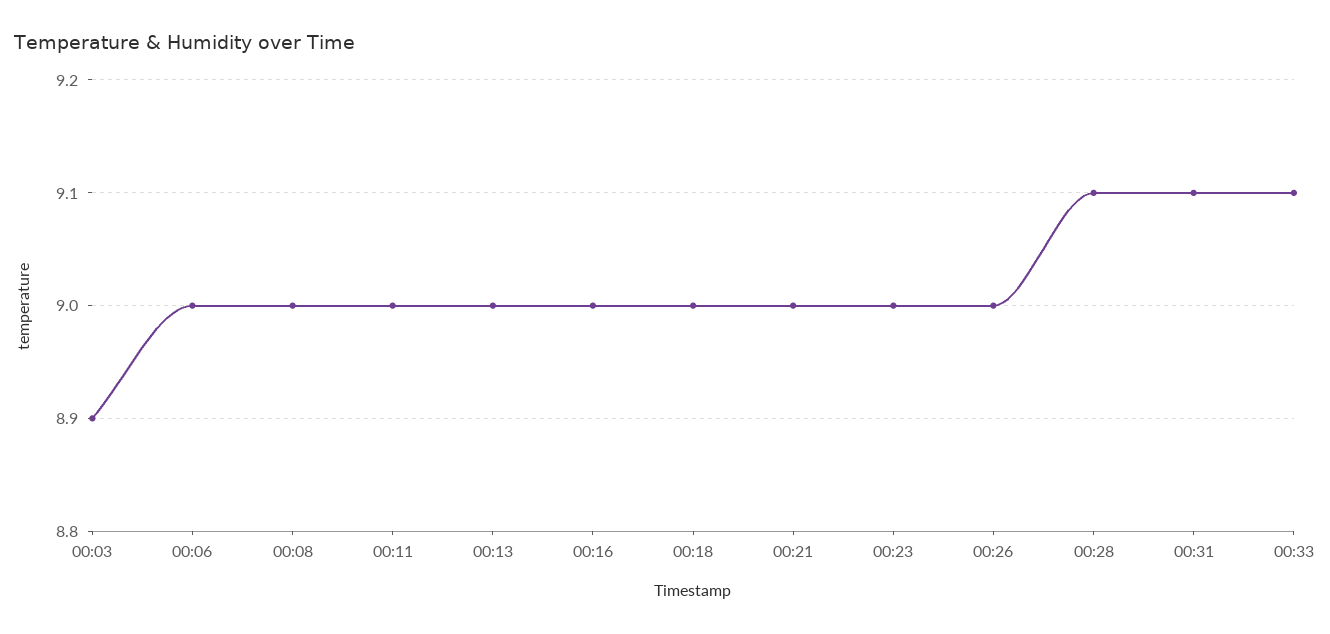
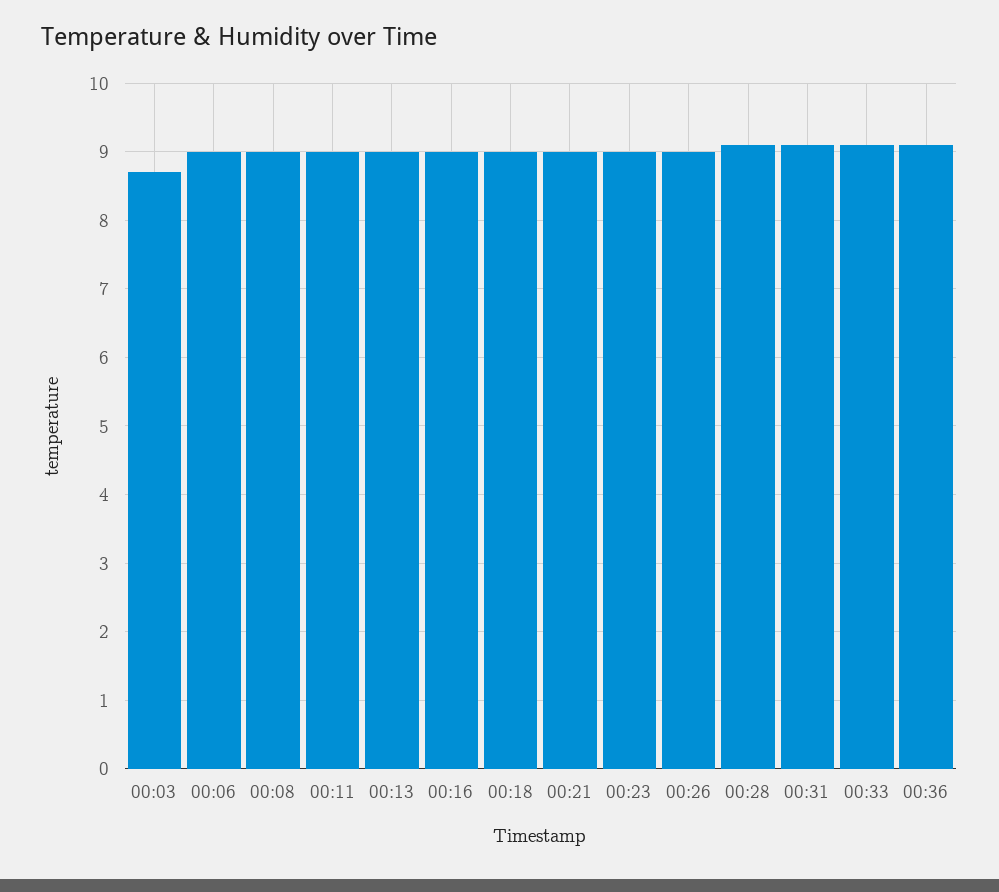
00:03: 8.9 -> 8.7
00:36: none -> 9.1

